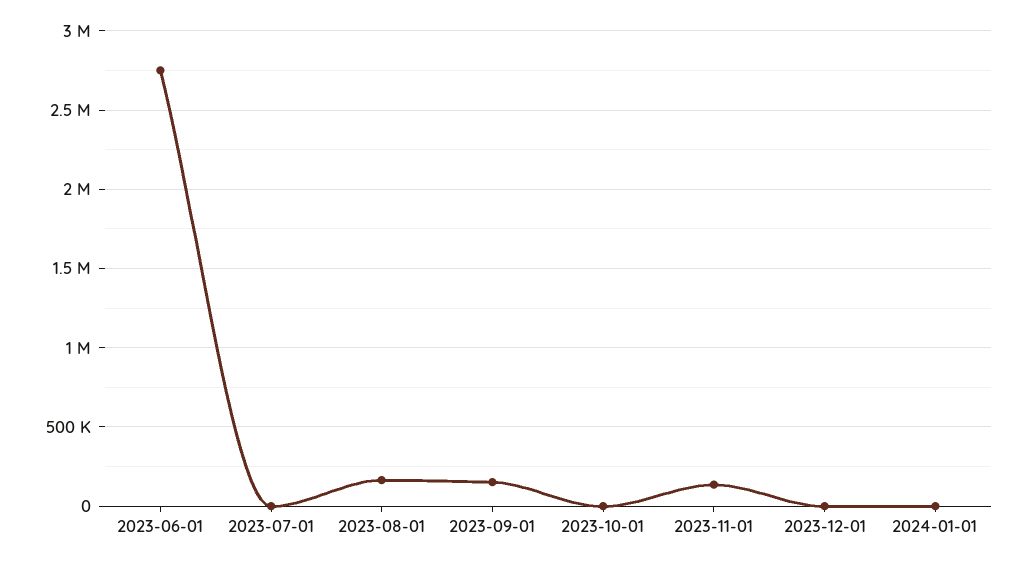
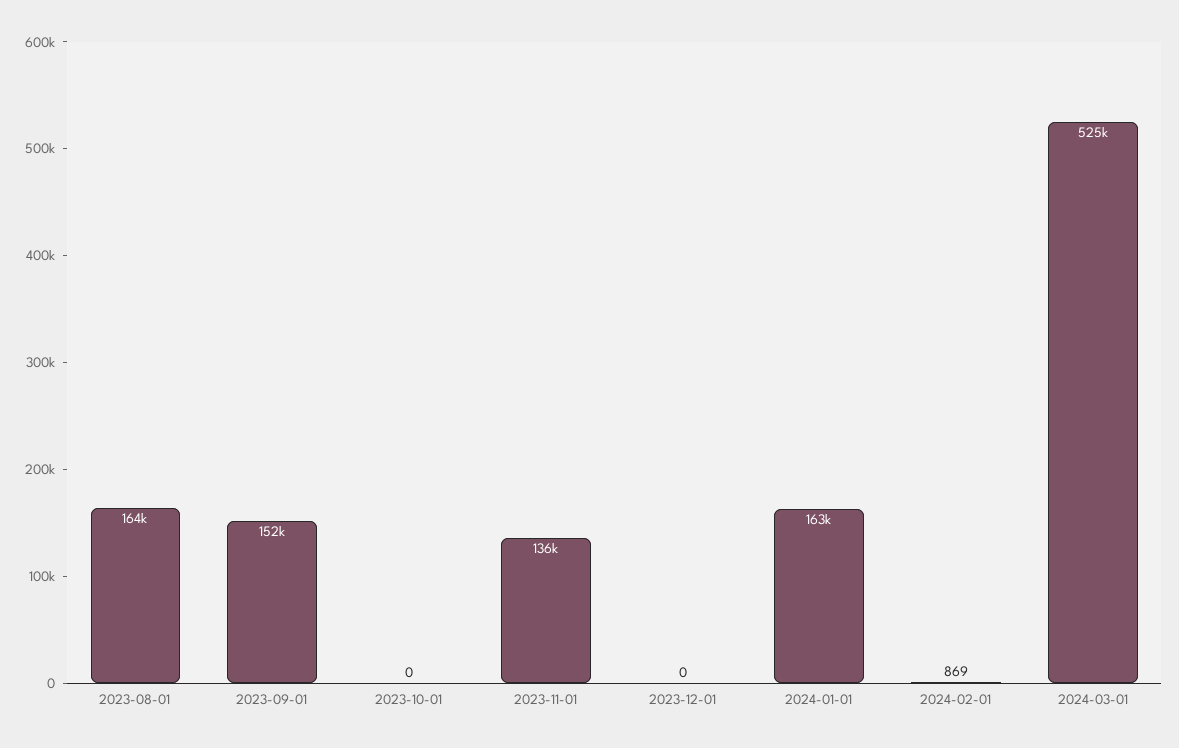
2023-06-01: 2750000 -> none
2023-07-01: 0 -> none
2024-01-01: 0 -> 163000
2024-02-01: none -> 869
2024-03-01: none -> 525000

